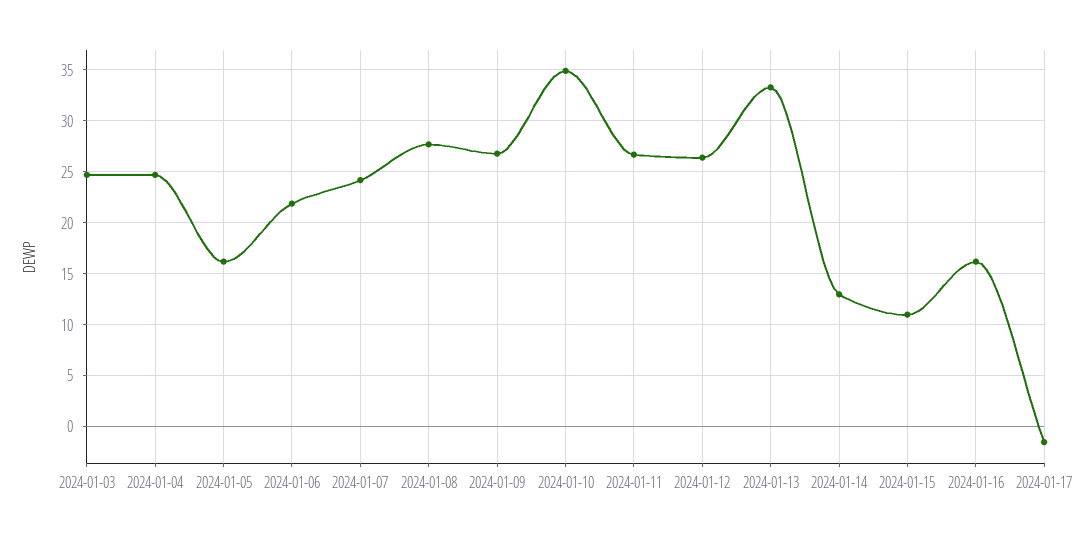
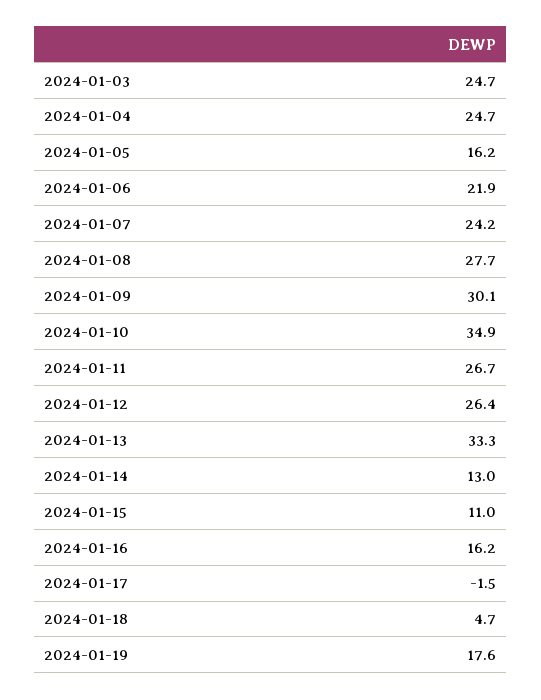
2024-01-09: 27 -> 30.1
2024-01-18: none -> 4.7
2024-01-19: none -> 17.6

